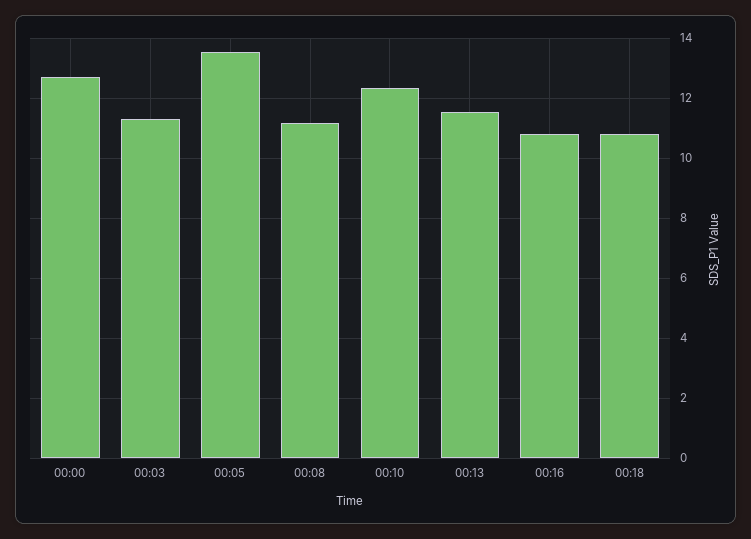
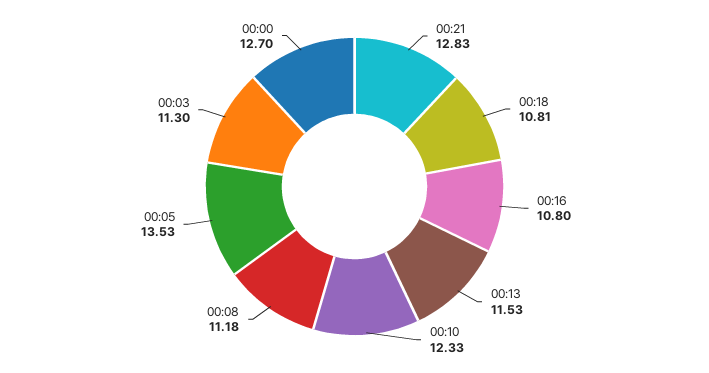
00:21: none -> 12.83

